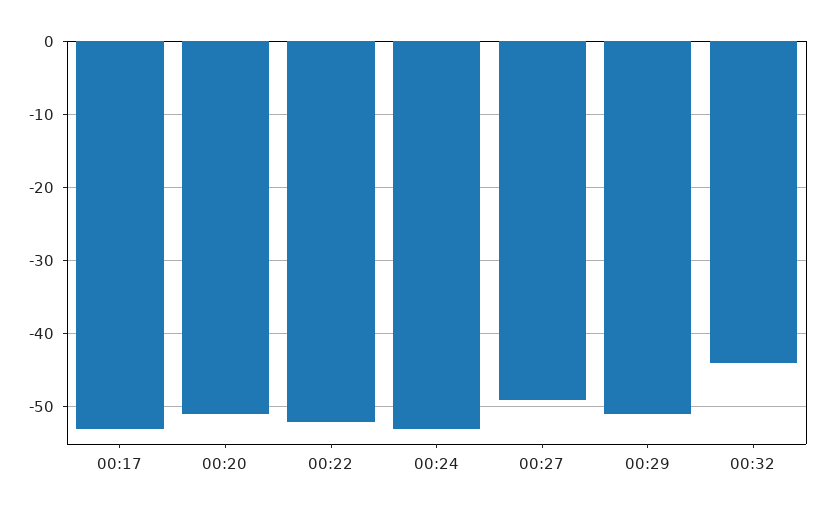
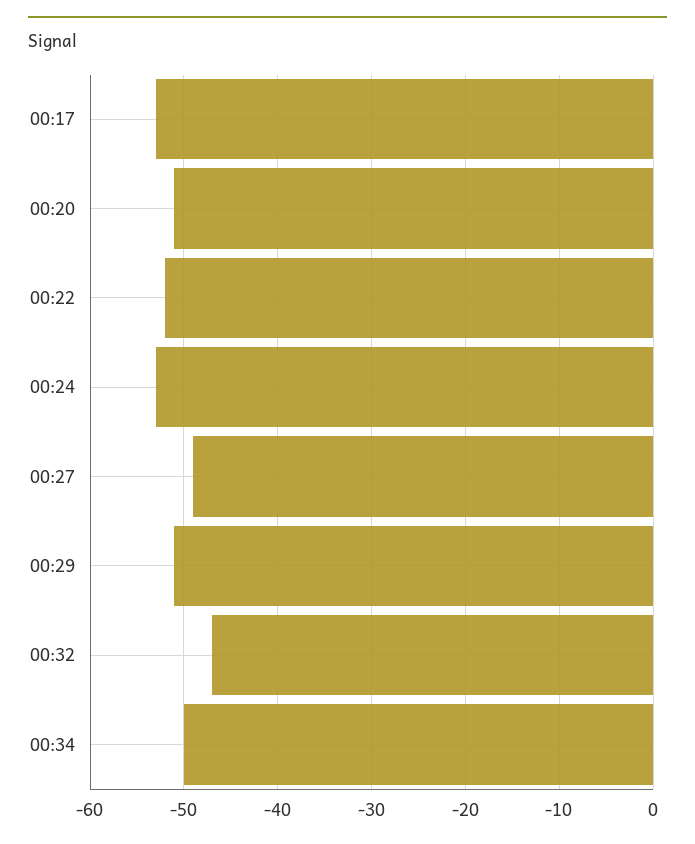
00:32: -44 -> -47
00:34: none -> -50

